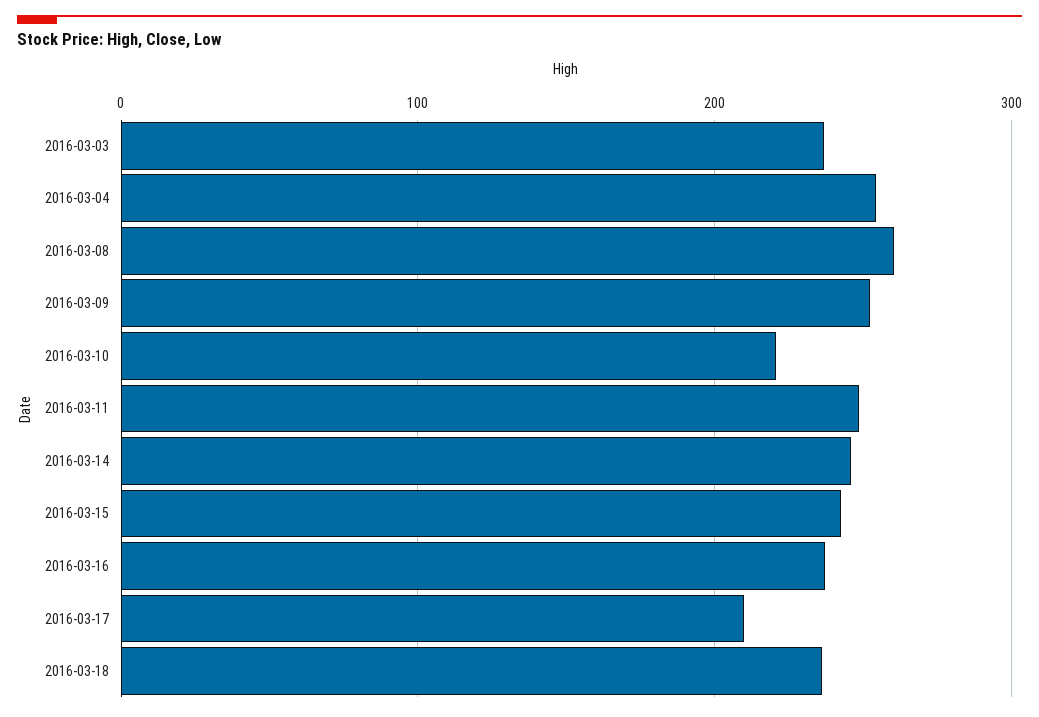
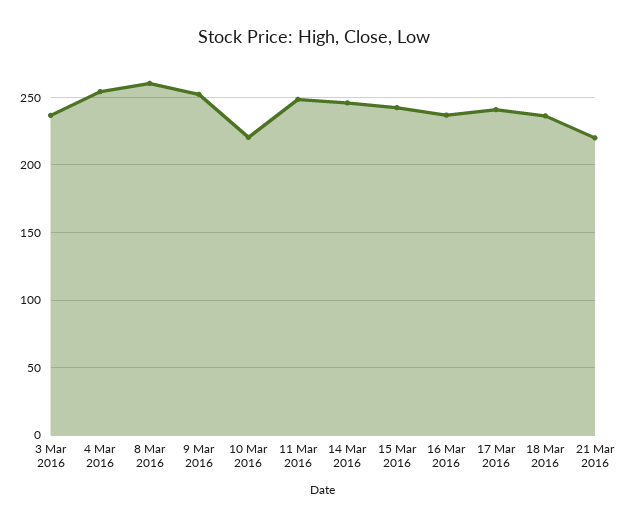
2016-03-17: 210 -> 240
21 Mar 2016: none -> 220

